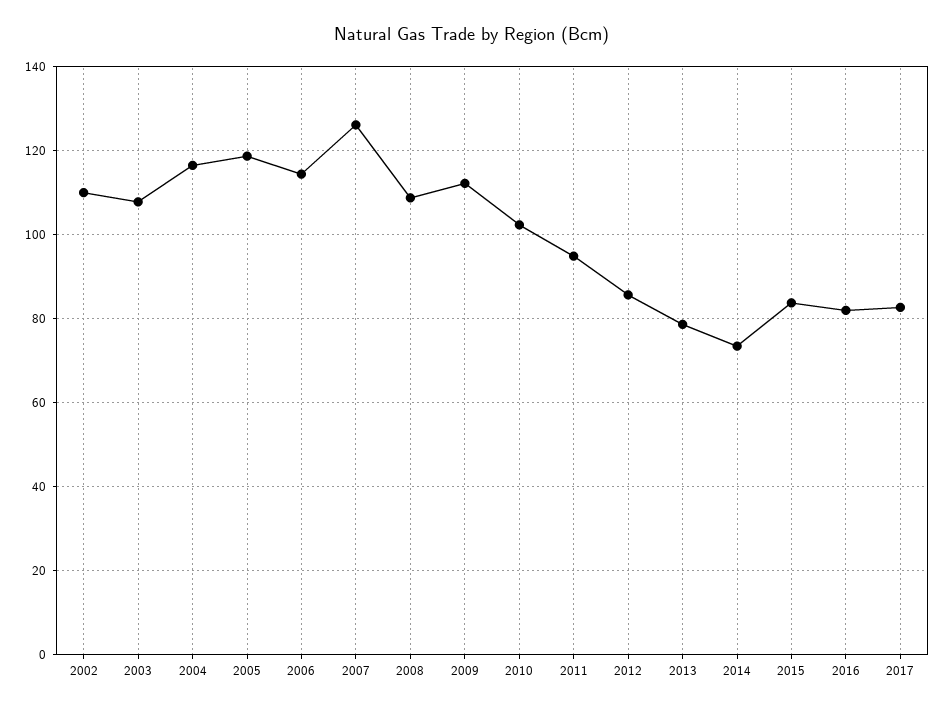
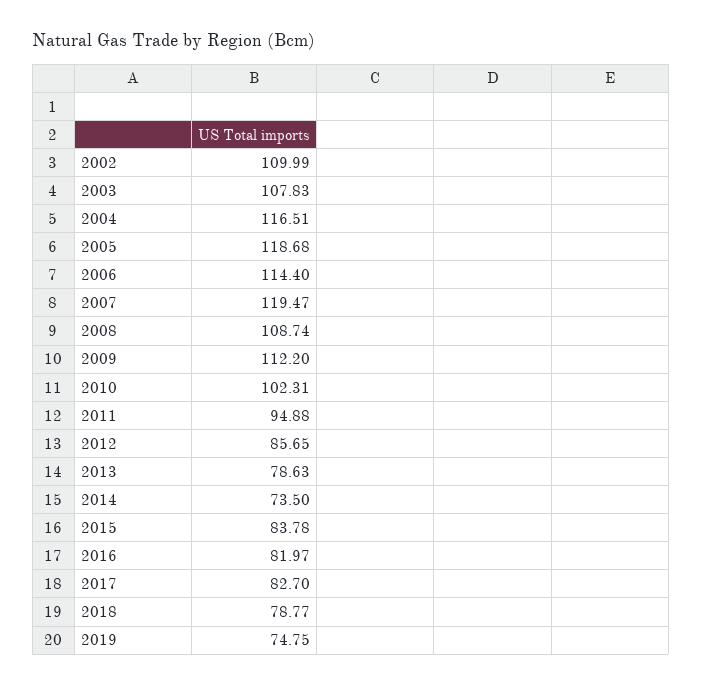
2007: 126 -> 119.47
2018: none -> 78.77
2019: none -> 74.75

